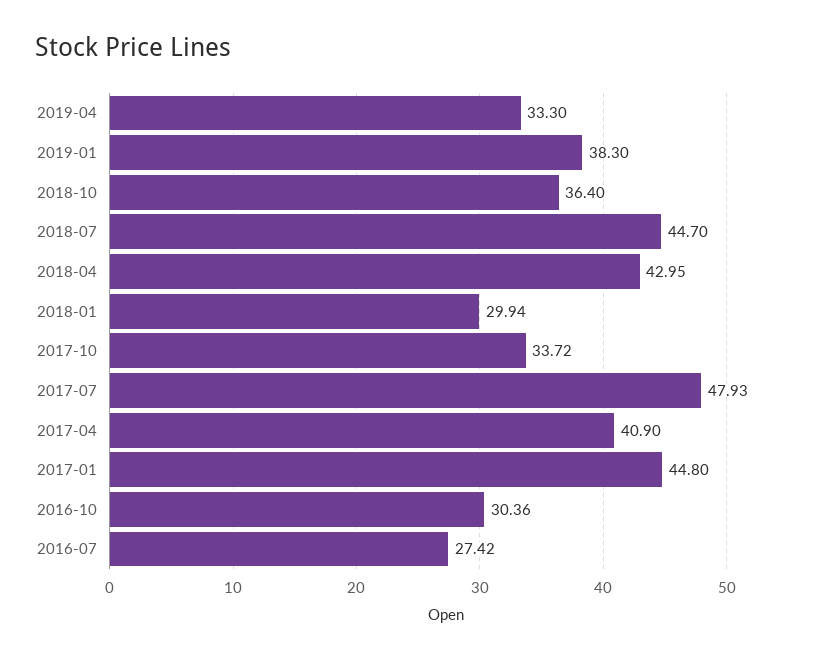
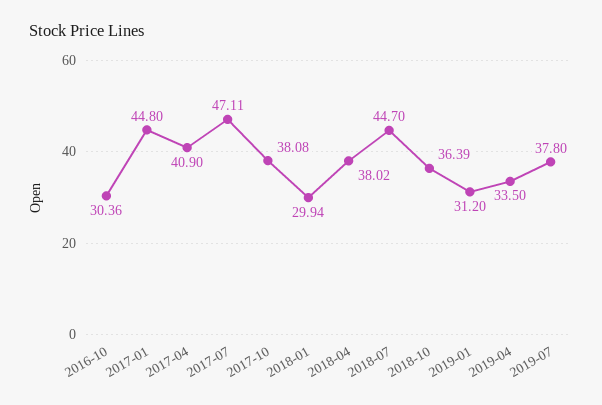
2019-04: 33.3 -> 33.5
2019-01: 38.3 -> 31.2
2018-10: 36.4 -> 36.39
2018-04: 42.95 -> 38.02
2017-10: 33.72 -> 38.08
2017-07: 47.93 -> 47.11
2016-07: 27.42 -> none
2019-07: none -> 37.8

